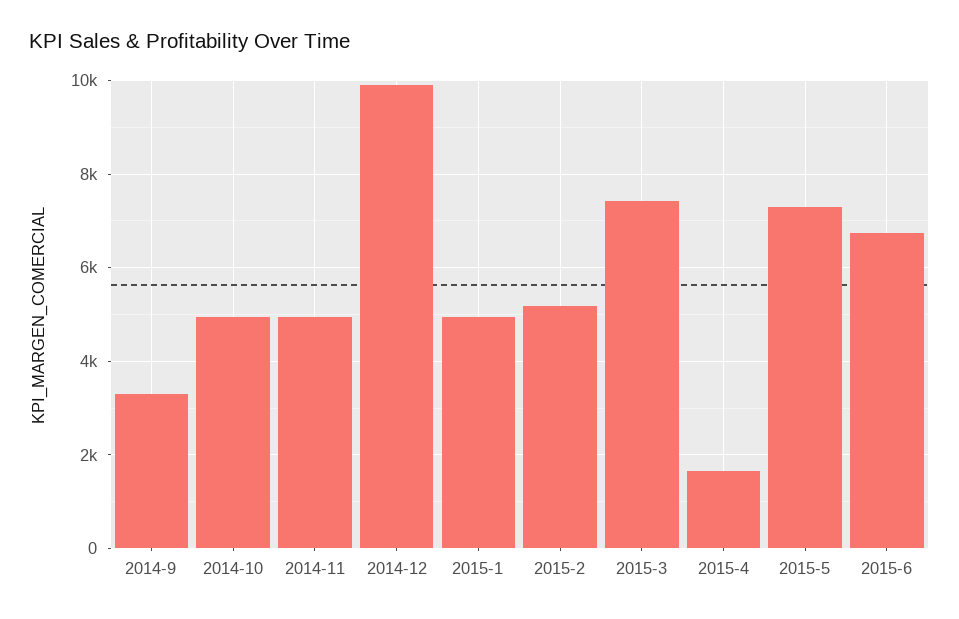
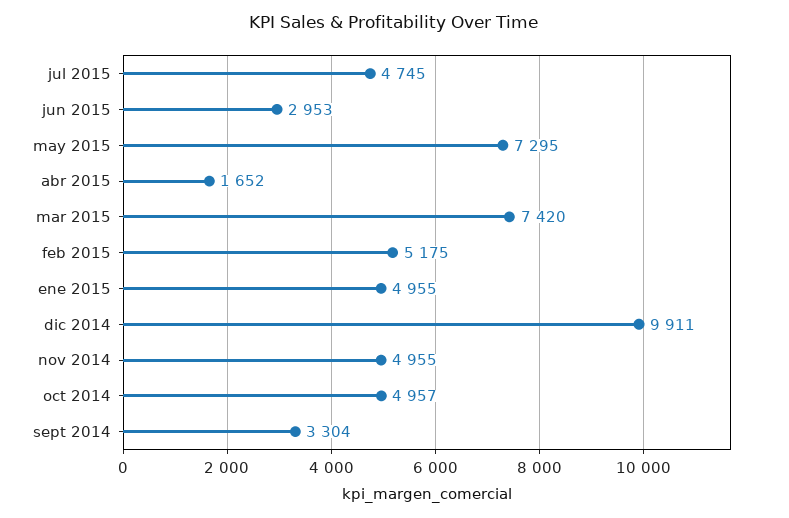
2015-6: 6800 -> 2953
jul 2015: none -> 4745

